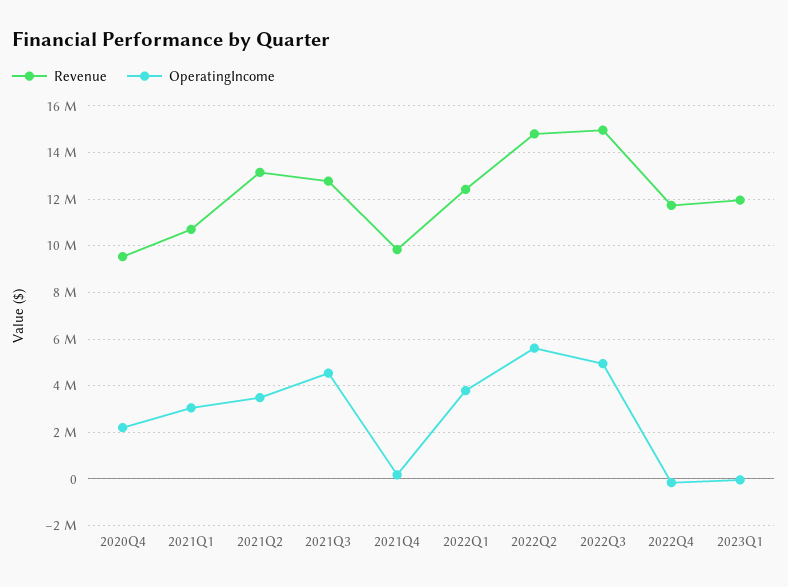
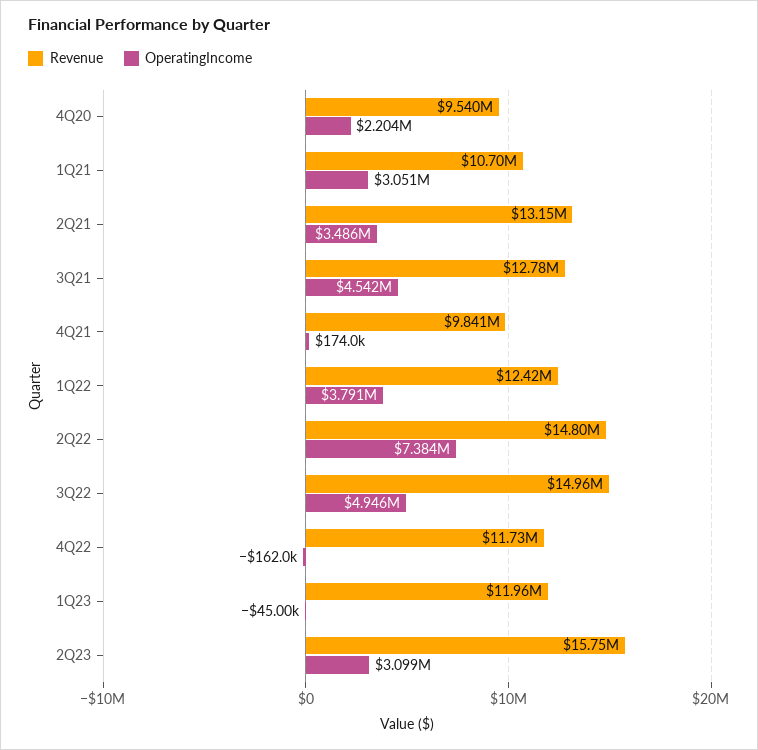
OperatingIncome, 2022Q2: 5500000 -> 7384000
Revenue, 2Q23: none -> 15750000
OperatingIncome, 2Q23: none -> 3099000

